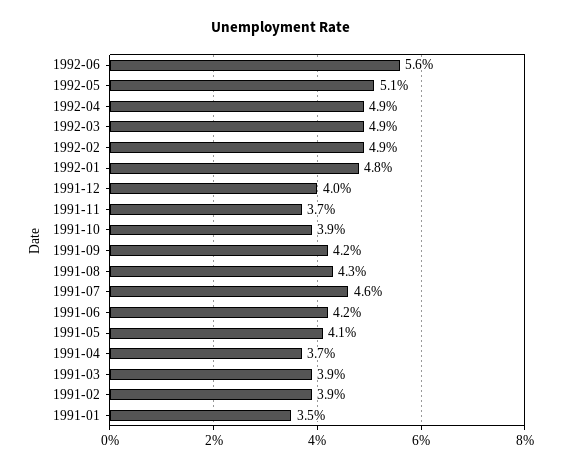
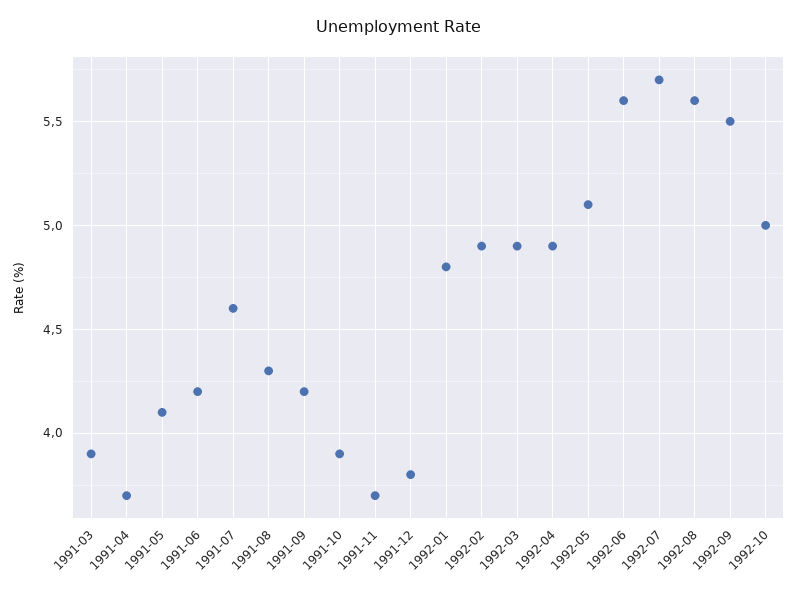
1991-12: 4 -> 3.8
1991-02: 3.9 -> none
1991-01: 3.5 -> none
1992-07: none -> 5.7
1992-08: none -> 5.6
1992-09: none -> 5.5
1992-10: none -> 5

